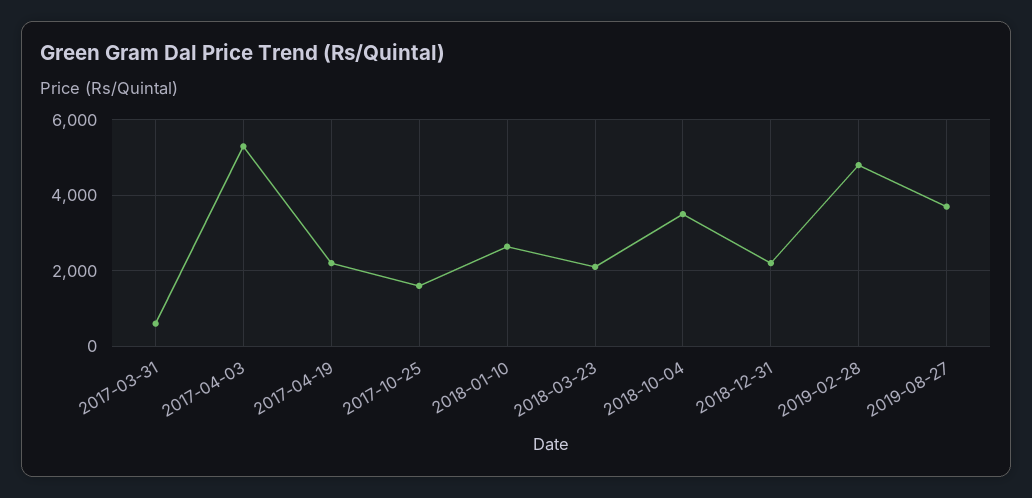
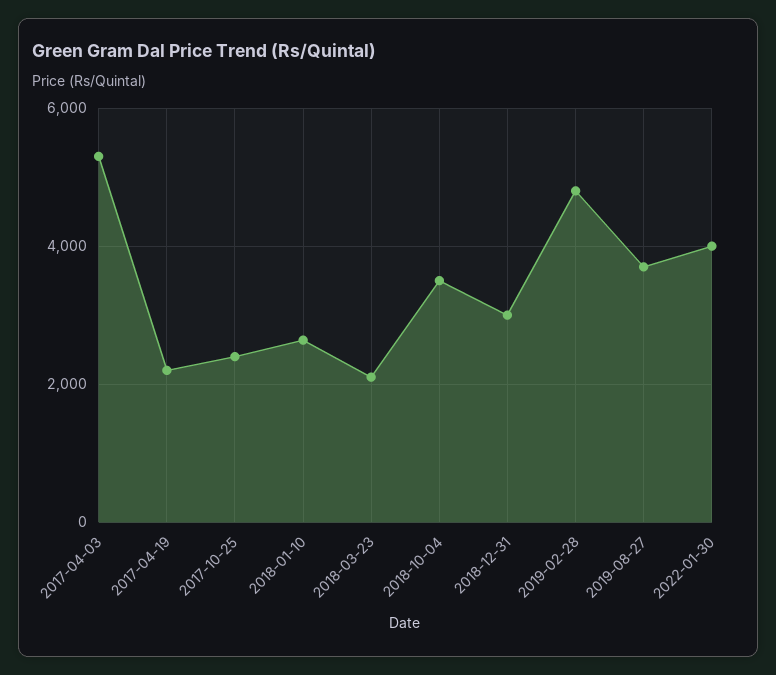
2017-03-31: 600 -> none
2017-10-25: 1600 -> 2400
2018-12-31: 2200 -> 3000
2022-01-30: none -> 4000

